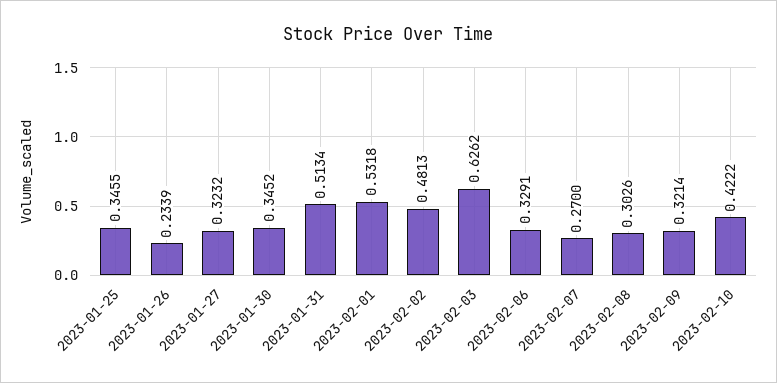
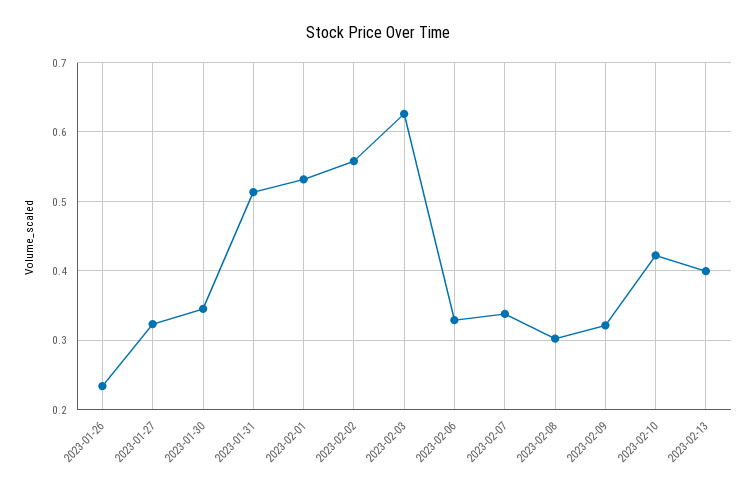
2023-01-25: 0.3455 -> none
2023-02-02: 0.4813 -> 0.56
2023-02-07: 0.27 -> 0.34
2023-02-13: none -> 0.4

